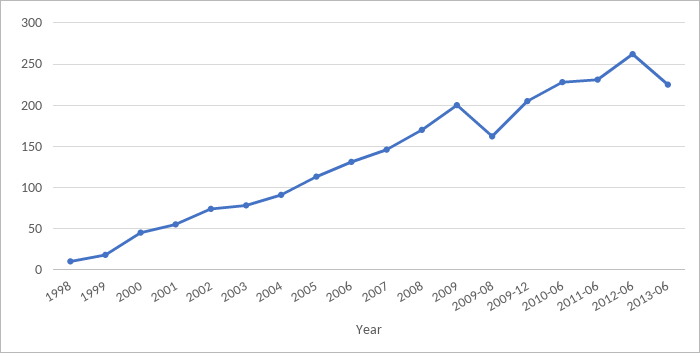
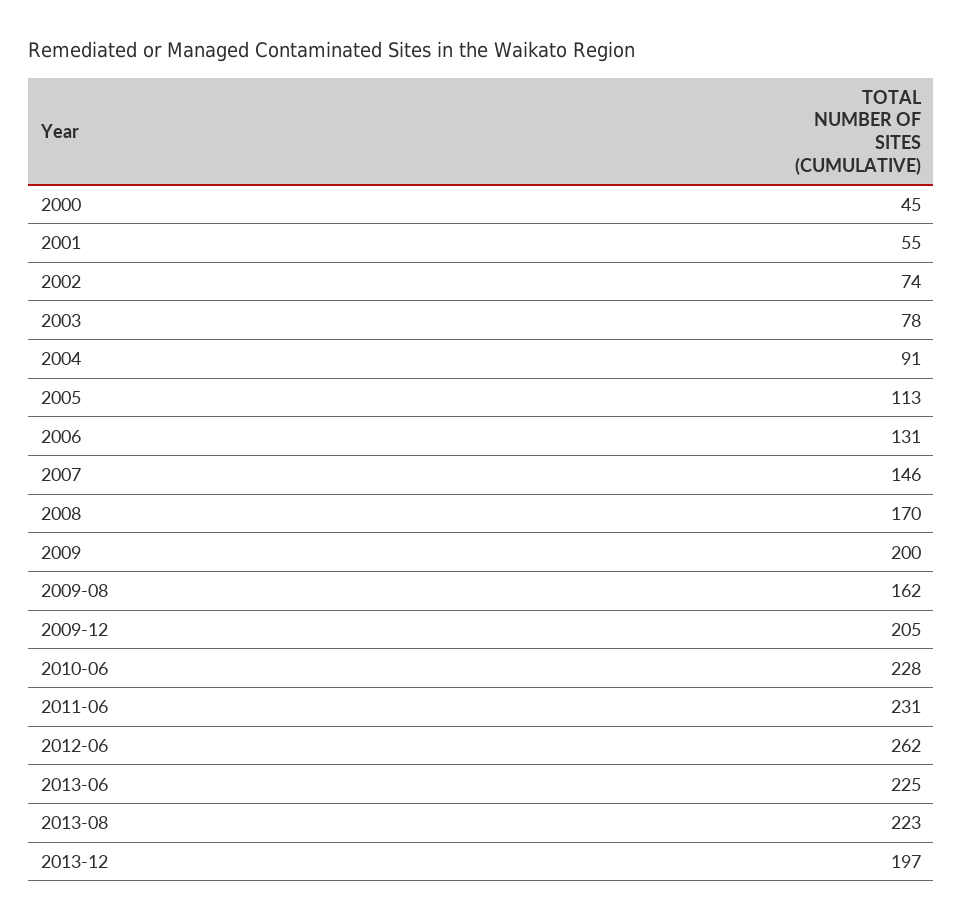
1998: 10 -> none
1999: 20 -> none
2013-08: none -> 223
2013-12: none -> 197

